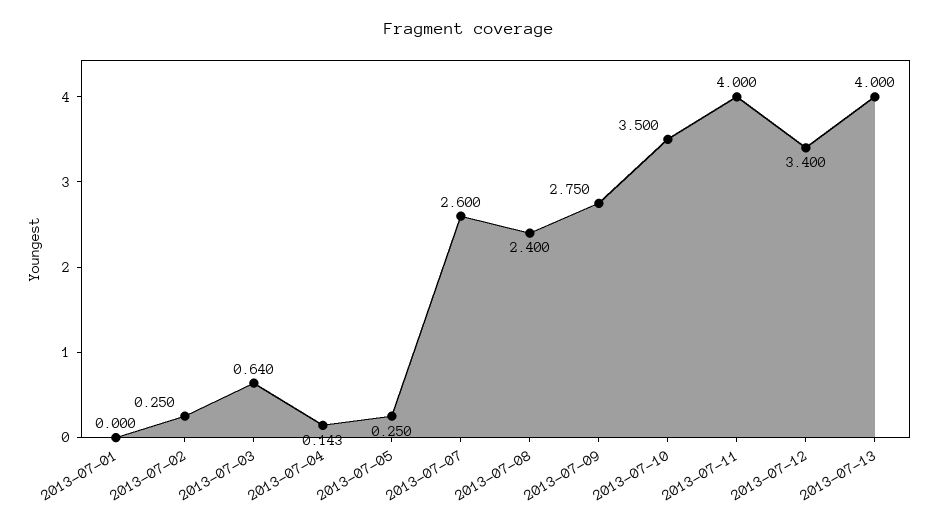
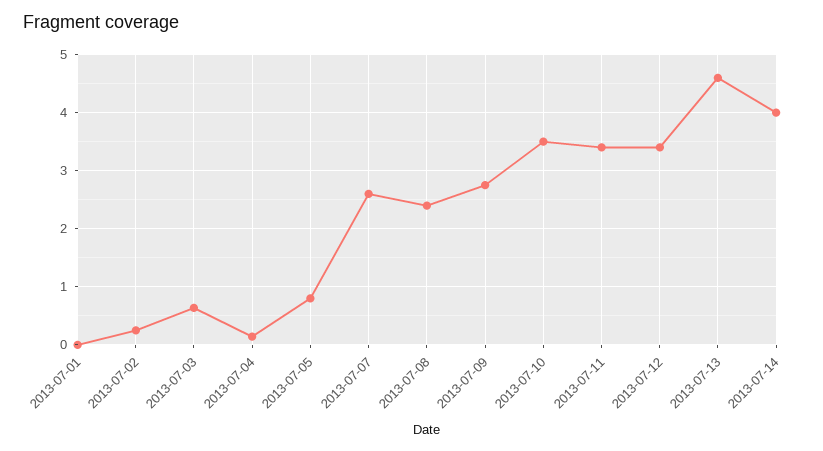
2013-07-05: 0.25 -> 0.8
2013-07-11: 4 -> 3.4
2013-07-13: 4 -> 4.6
2013-07-14: none -> 4

